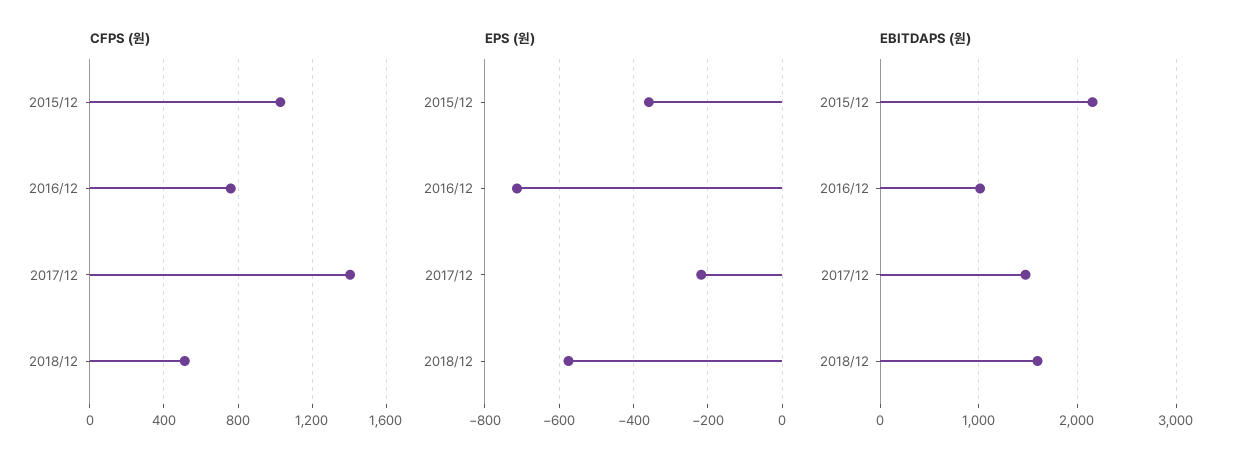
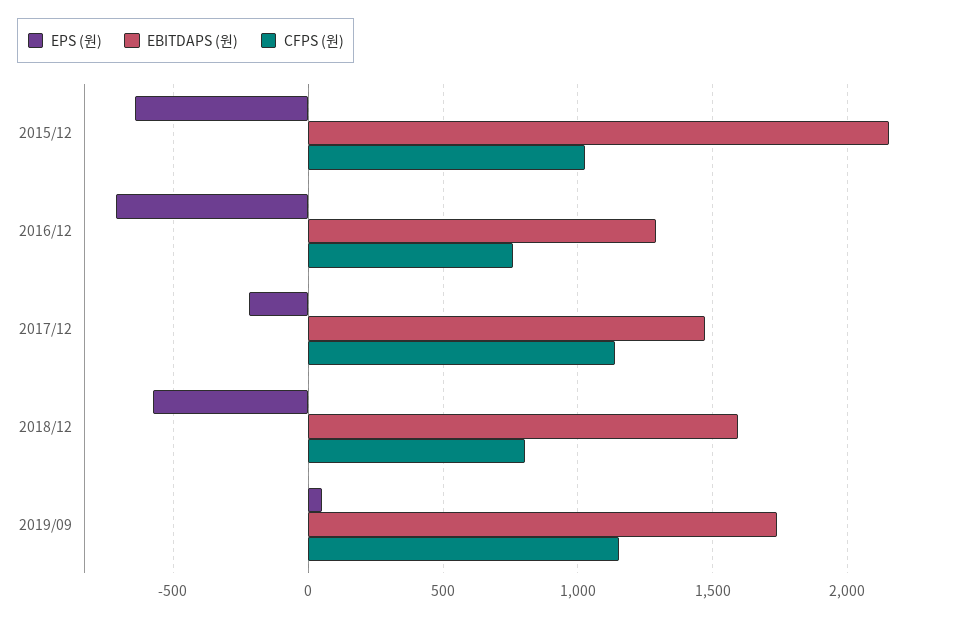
CFPS (원), 2017/12: 1400 -> 1150
CFPS (원), 2018/12: 500 -> 800
EPS (원), 2015/12: -360 -> -650
EBITDAPS (원), 2016/12: 1000 -> 1300
EPS (원), 2019/09: none -> 50
EBITDAPS (원), 2019/09: none -> 1750
CFPS (원), 2019/09: none -> 1150

